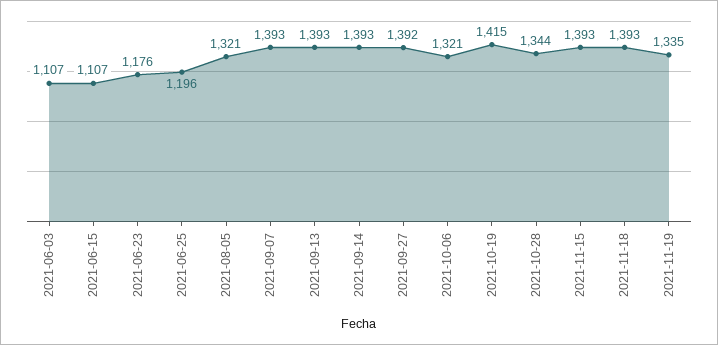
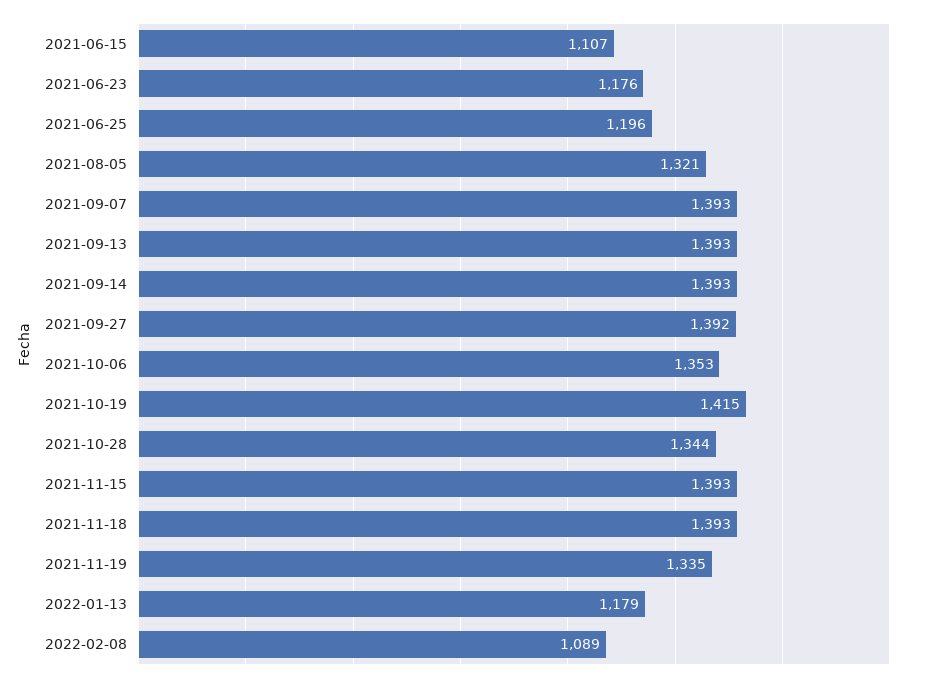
2021-06-03: 1107 -> none
2021-10-06: 1321 -> 1353
2022-01-13: none -> 1179
2022-02-08: none -> 1089

